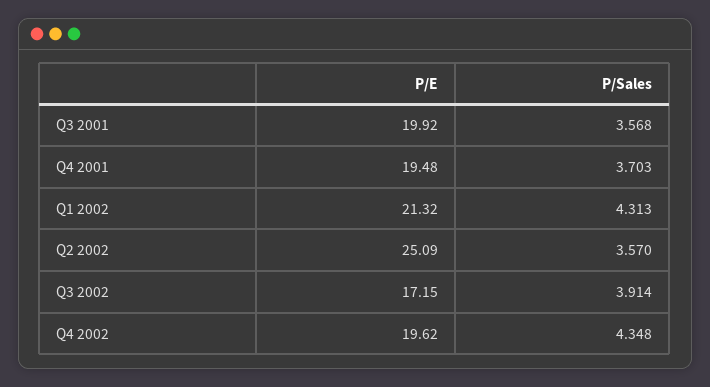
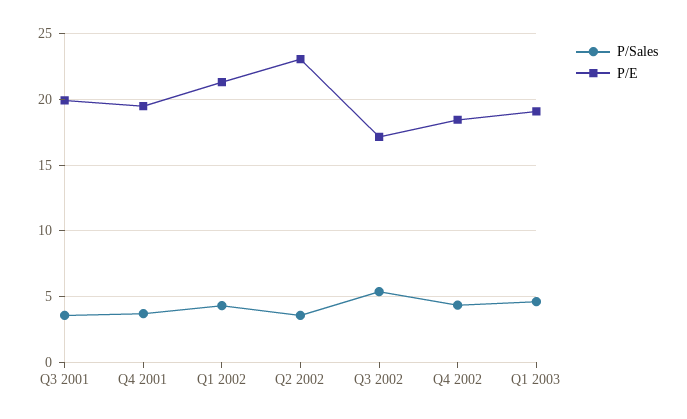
P/E, Q2 2002: 25.09 -> 23
P/Sales, Q3 2002: 3.914 -> 5.5
P/E, Q4 2002: 19.62 -> 18.5
P/Sales, Q1 2003: none -> 4.5
P/E, Q1 2003: none -> 19

